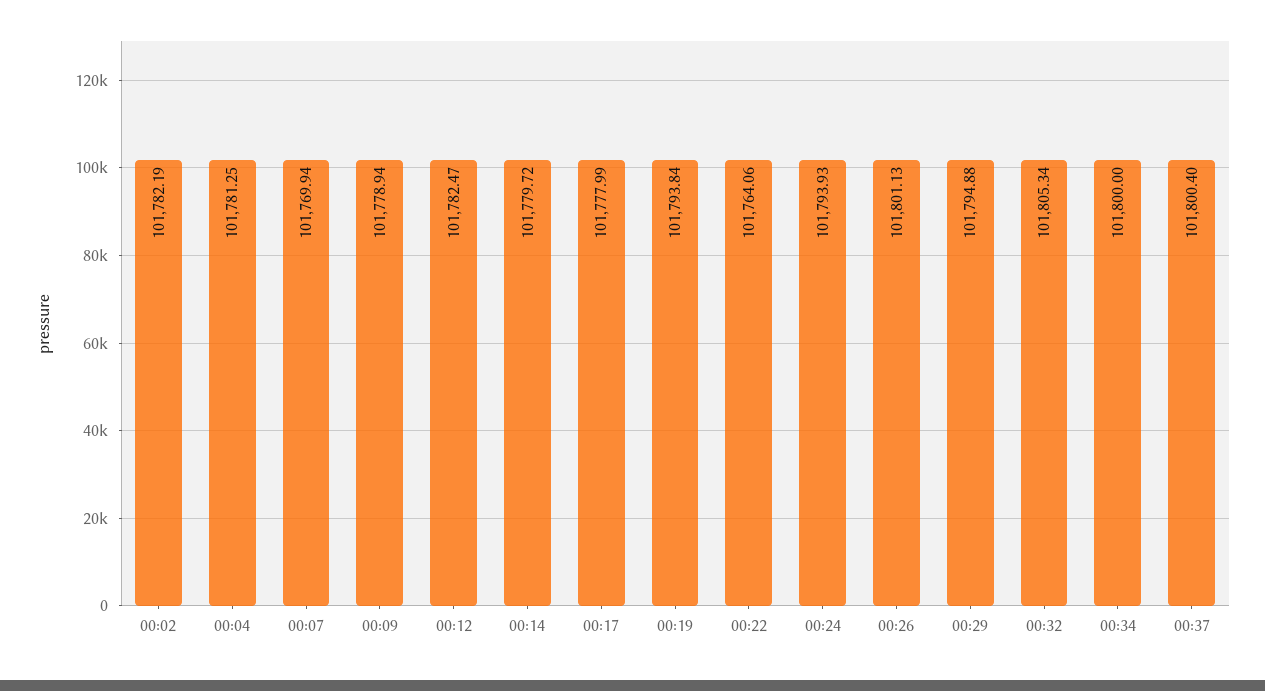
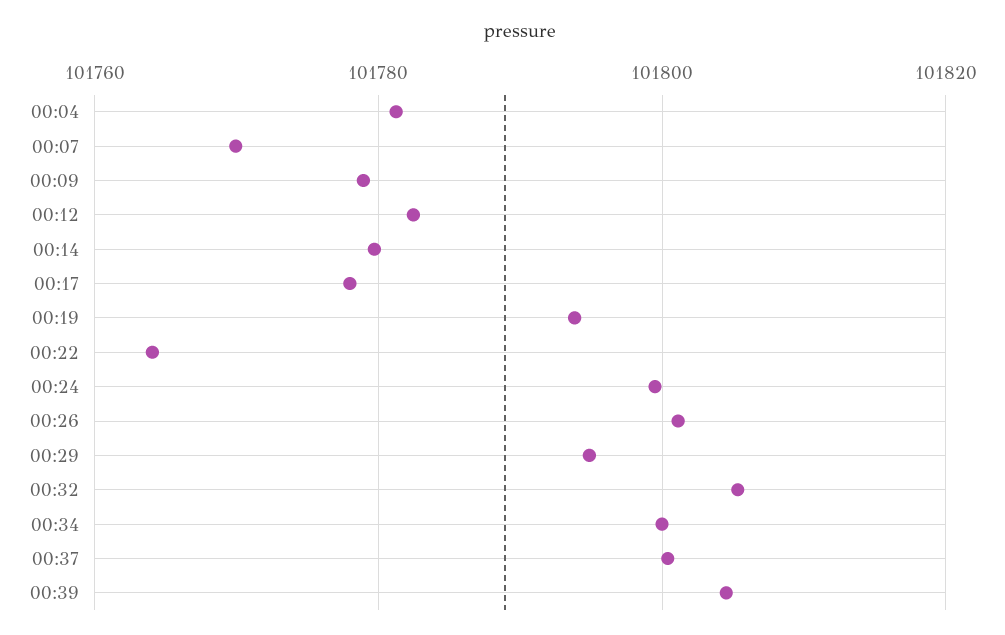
00:02: 101782.19 -> none
00:24: 101793.93 -> 101800
00:39: none -> 101804

